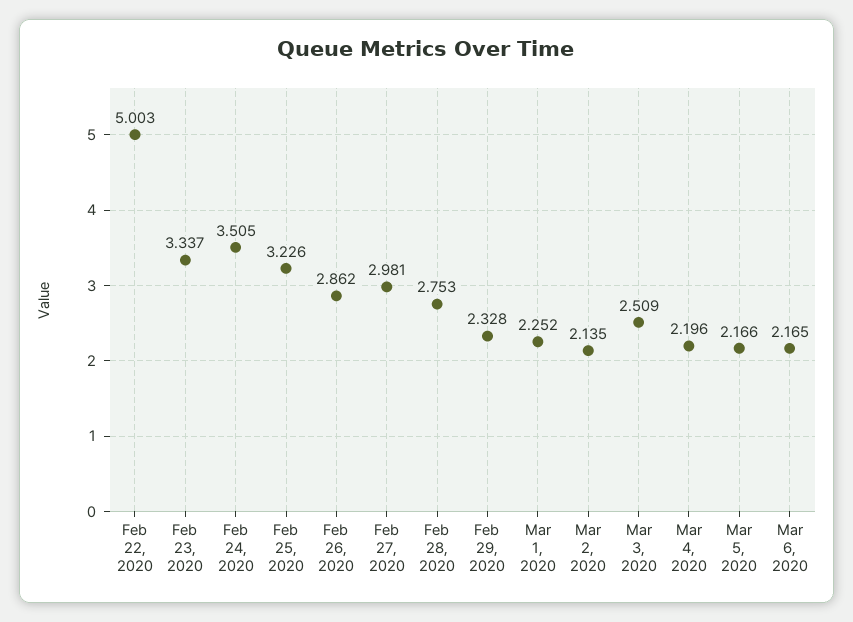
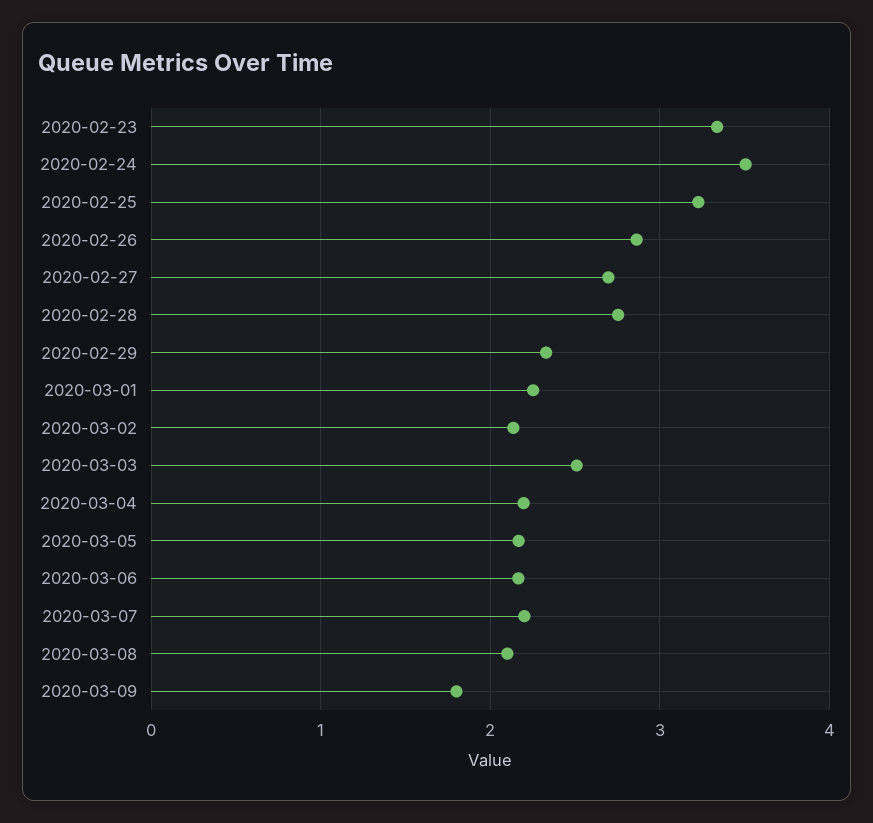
Feb 22, 2020: 5.003 -> none
Feb 27, 2020: 2.981 -> 2.7
2020-03-07: none -> 2.2
2020-03-08: none -> 2.1
2020-03-09: none -> 1.8

